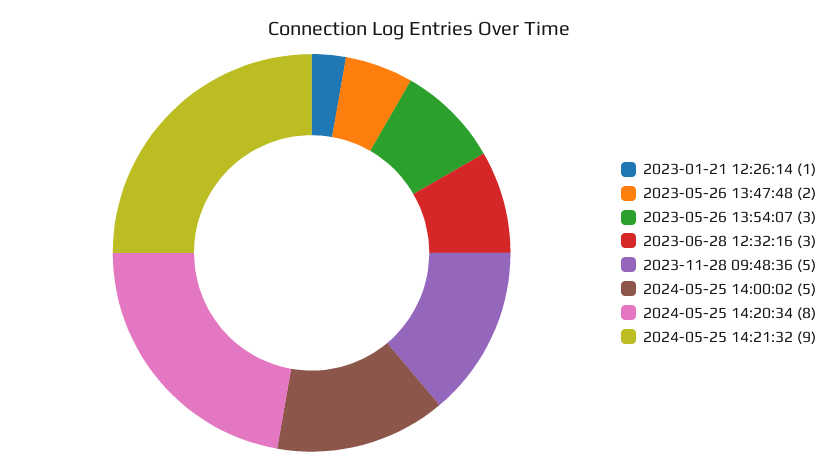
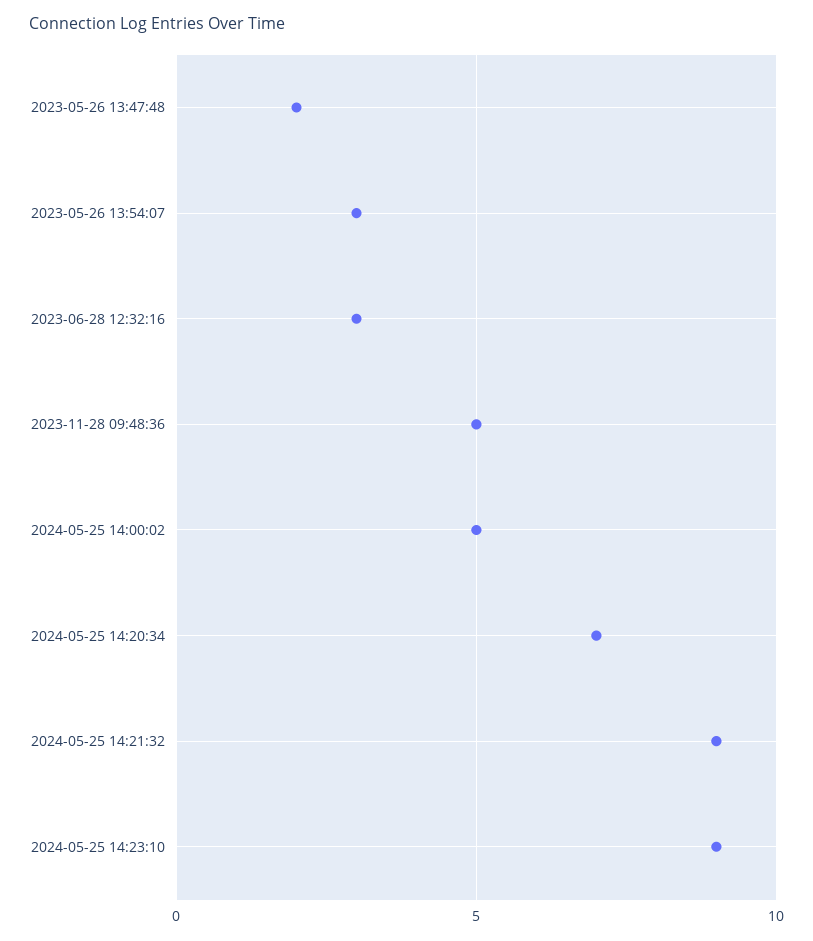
2023-01-21 12:26:14: 1 -> none
2024-05-25 14:20:34: 8 -> 7
2024-05-25 14:23:10: none -> 9

